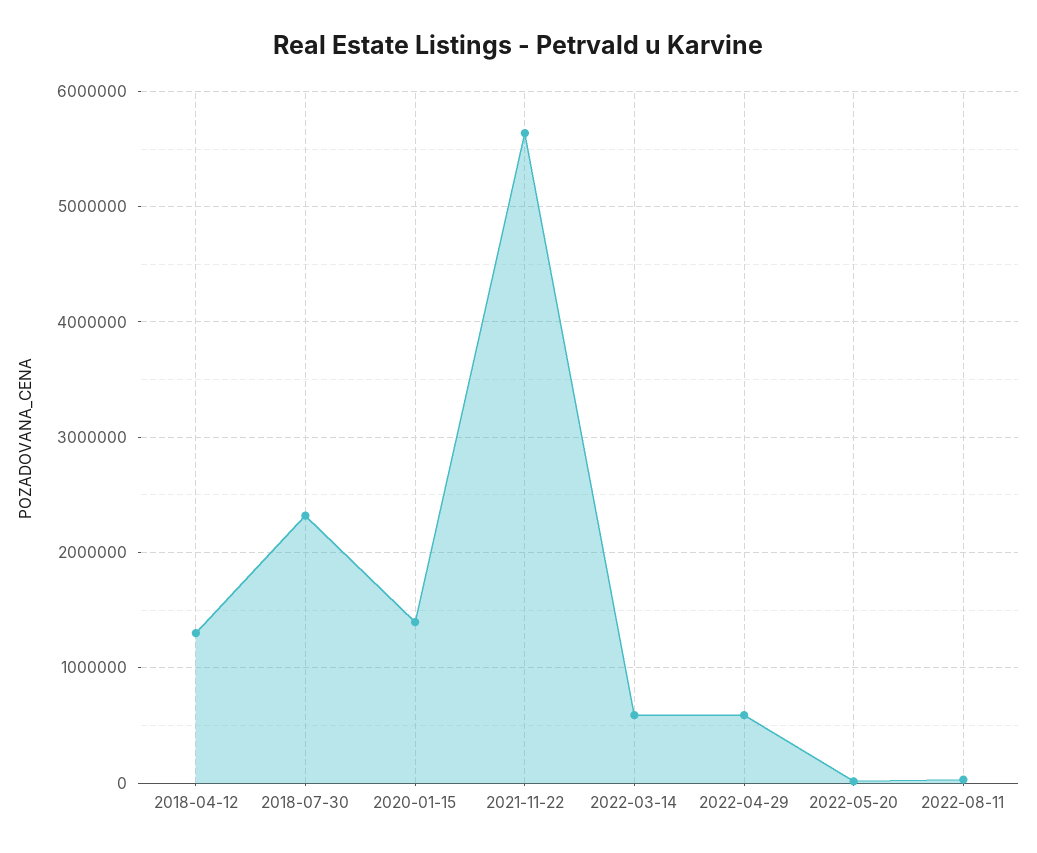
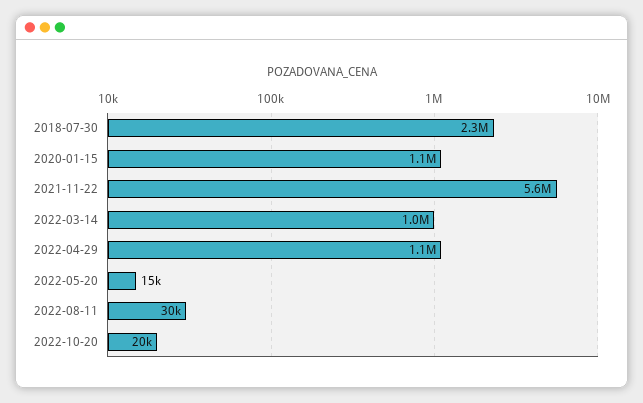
2018-04-12: 1300000 -> none
2020-01-15: 1400000 -> 1100000
2022-03-14: 600000 -> 1000000
2022-04-29: 600000 -> 1100000
2022-10-20: none -> 20000

